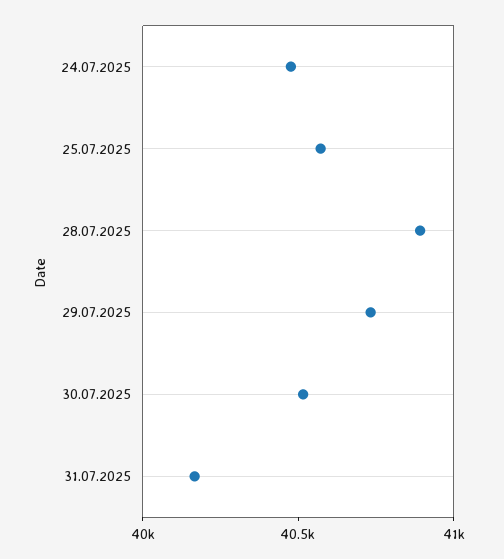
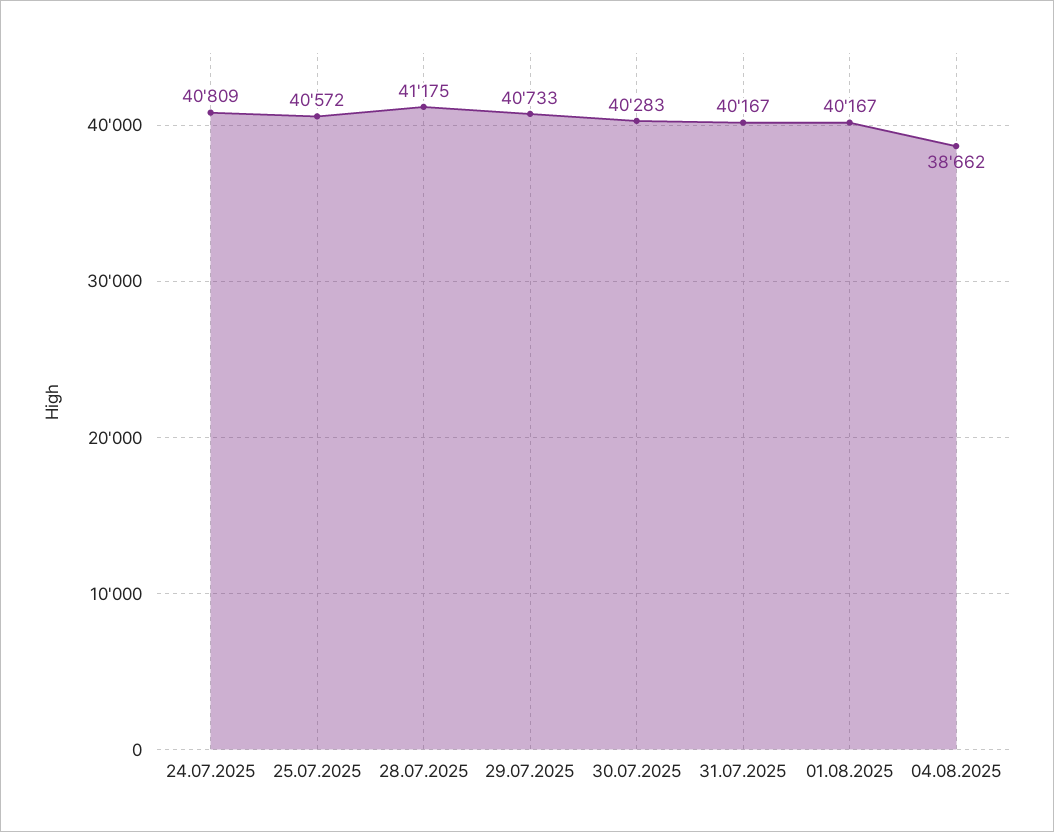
24.07.2025: 40500 -> 40809
28.07.2025: 40900 -> 41175
30.07.2025: 40500 -> 40283
01.08.2025: none -> 40167
04.08.2025: none -> 38662

